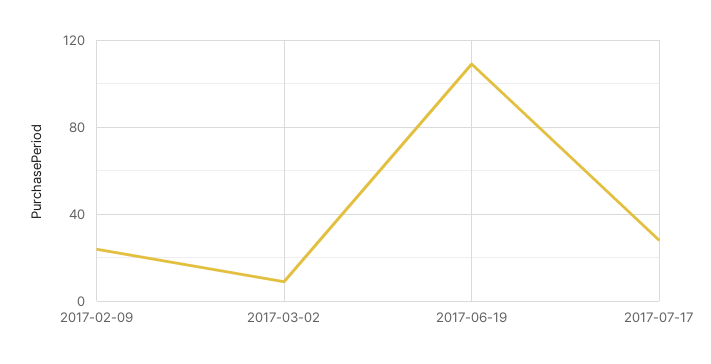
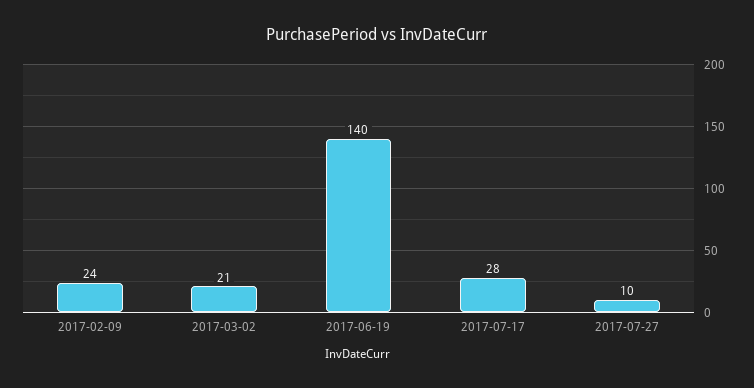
2017-03-02: 10 -> 21
2017-06-19: 110 -> 140
2017-07-27: none -> 10

